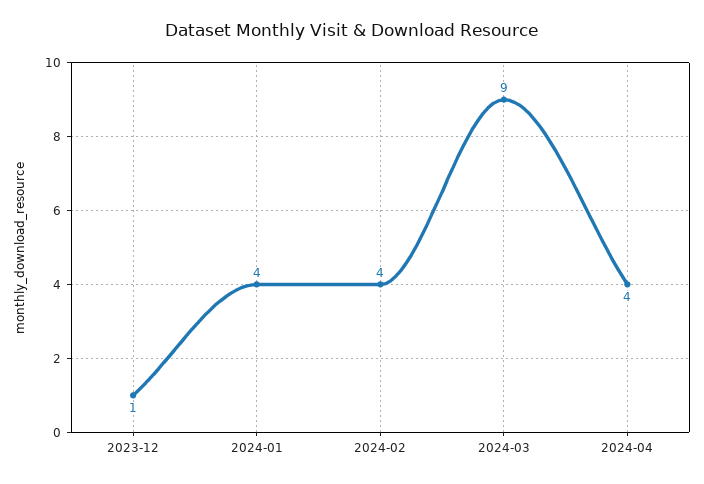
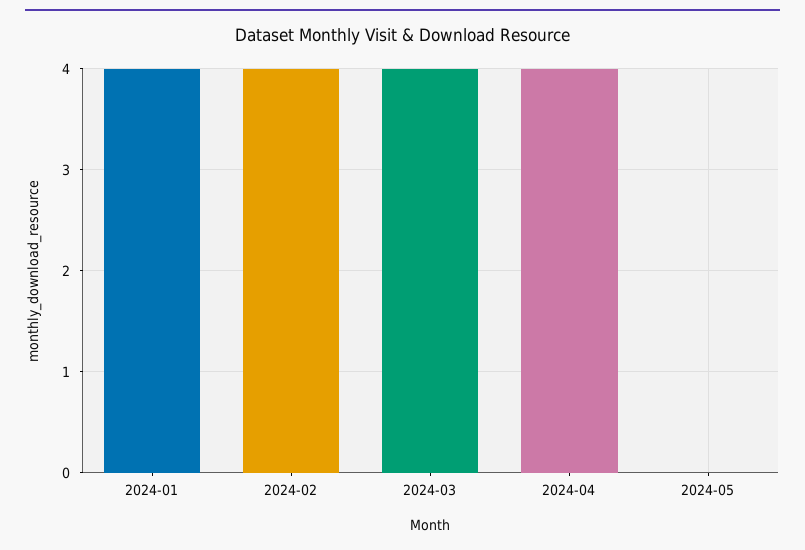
2023-12: 1 -> none
2024-03: 9 -> 4
2024-05: none -> 0

